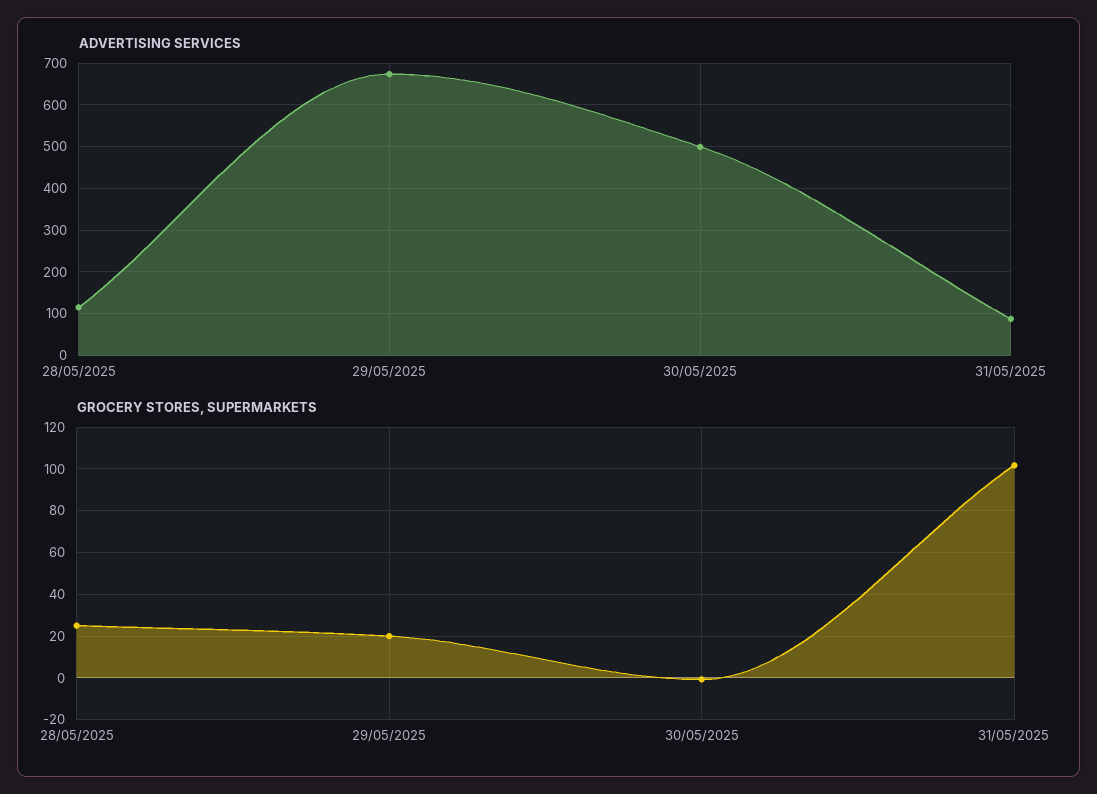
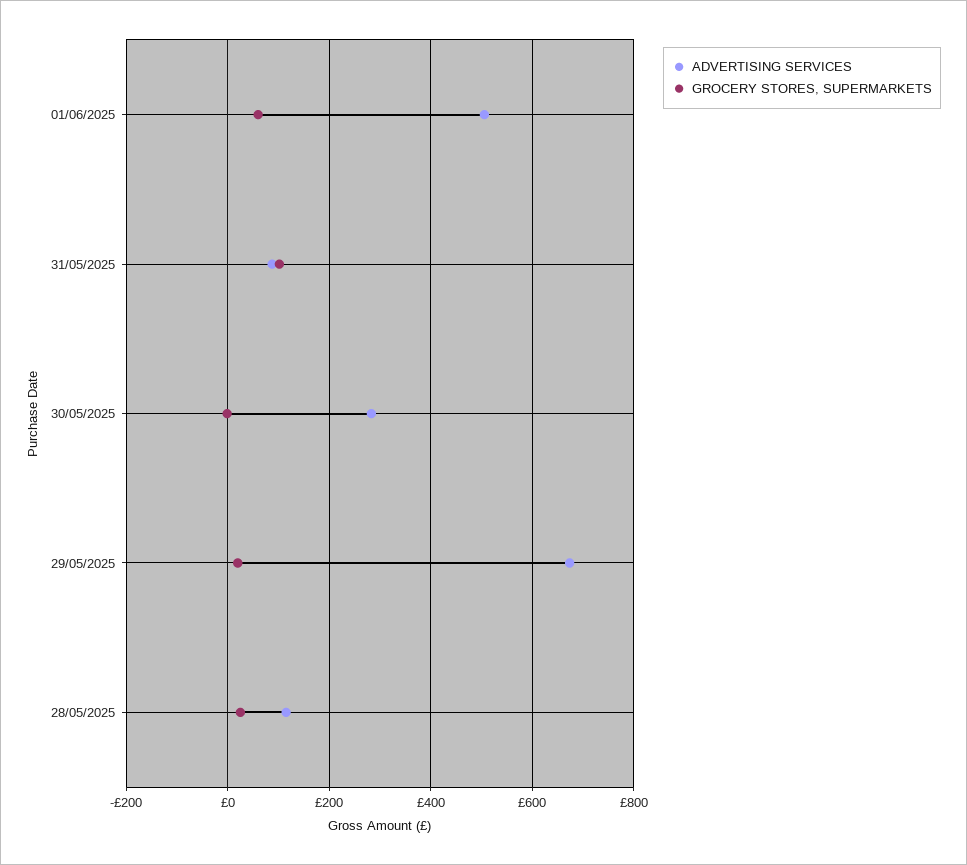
ADVERTISING SERVICES, 30/05/2025: 500 -> 280
ADVERTISING SERVICES, 01/06/2025: none -> 500
GROCERY STORES, SUPERMARKETS, 01/06/2025: none -> 60

